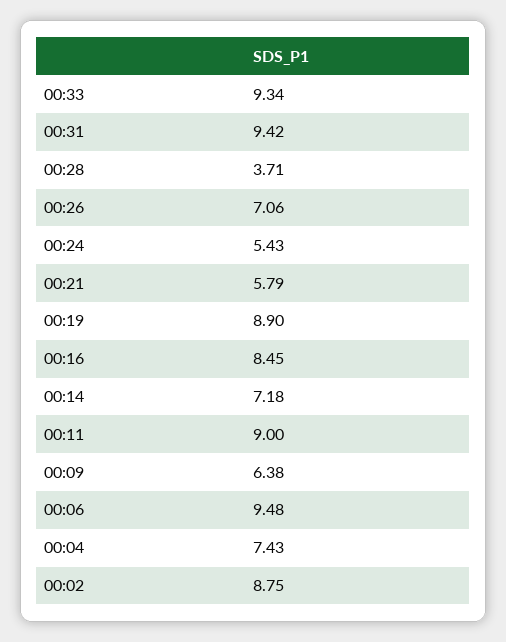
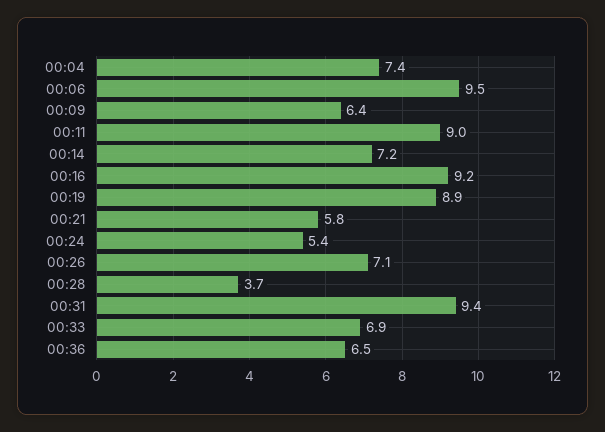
00:33: 9.34 -> 6.9
00:16: 8.45 -> 9.2
00:02: 8.75 -> none
00:36: none -> 6.5

